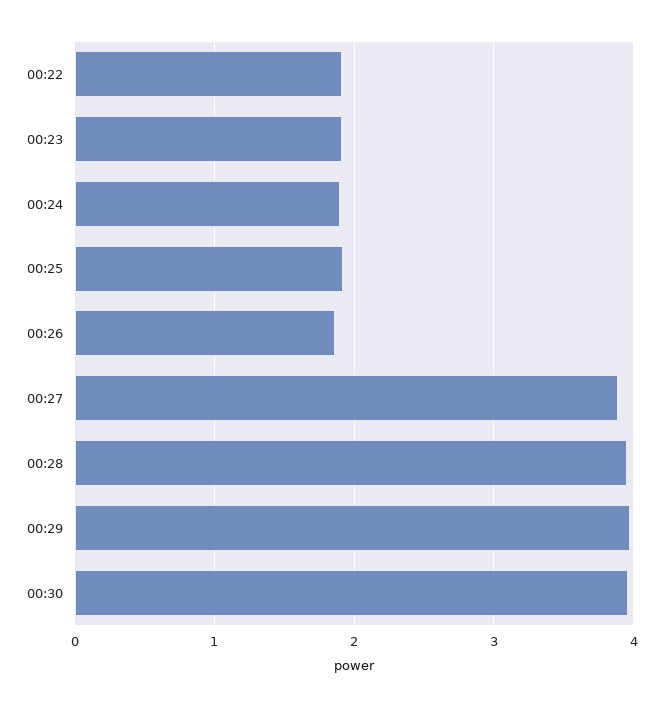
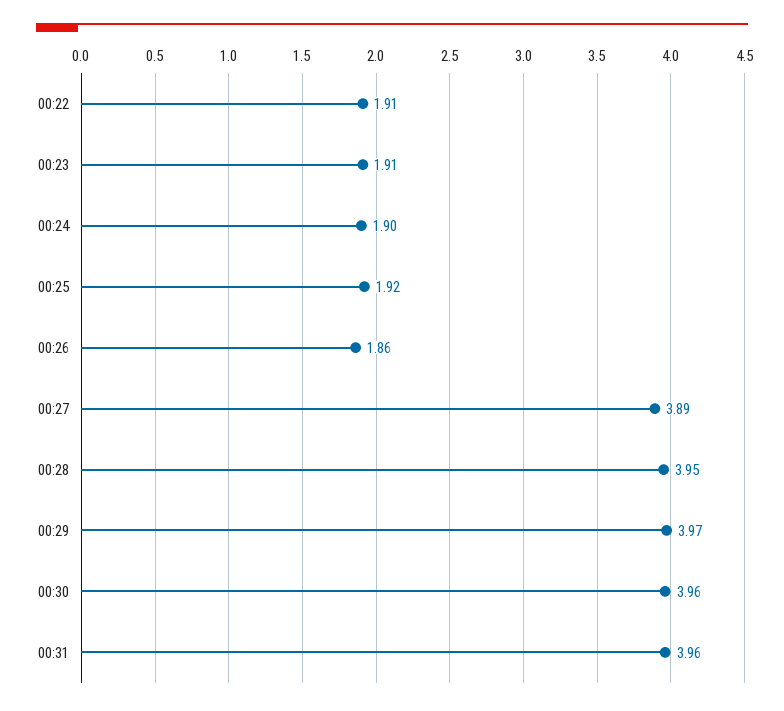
00:31: none -> 3.96

